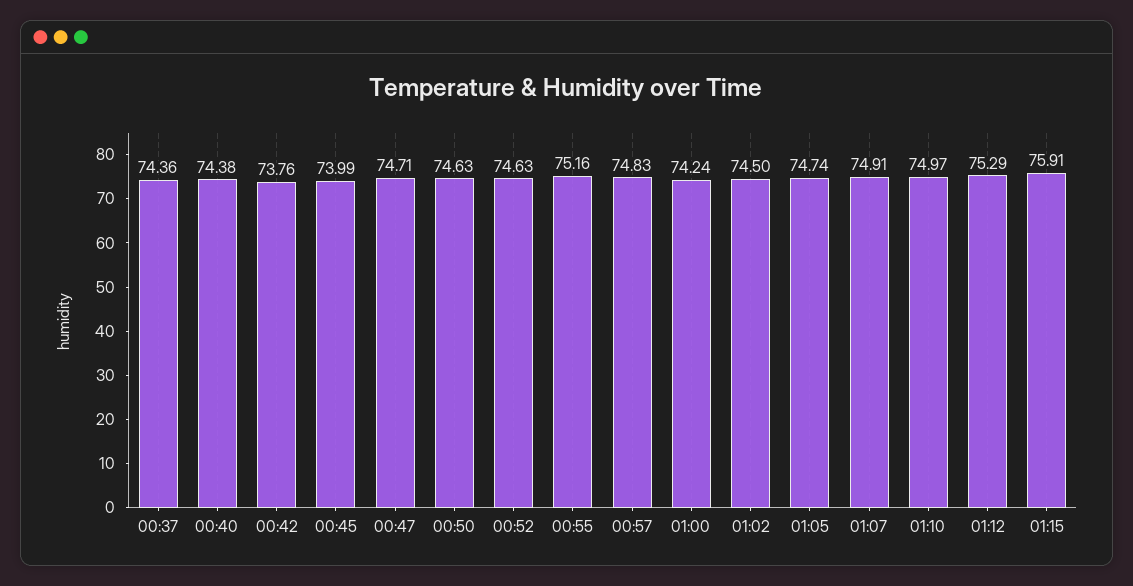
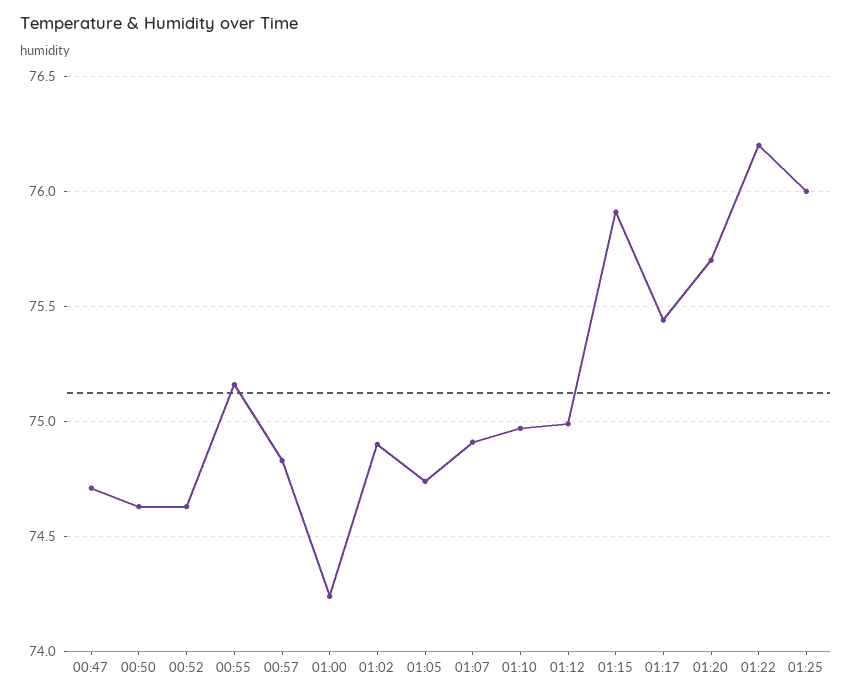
00:37: 74.36 -> none
00:40: 74.38 -> none
00:42: 73.76 -> none
00:45: 73.99 -> none
01:02: 74.5 -> 74.9
01:12: 75.29 -> 75
01:17: none -> 75.45
01:20: none -> 75.7
01:22: none -> 76.2
01:25: none -> 76

